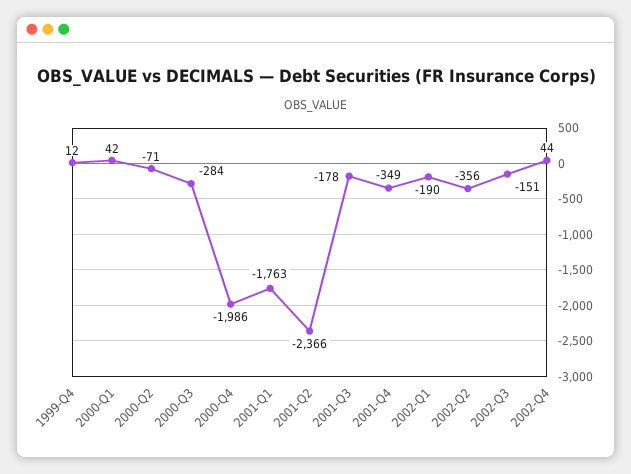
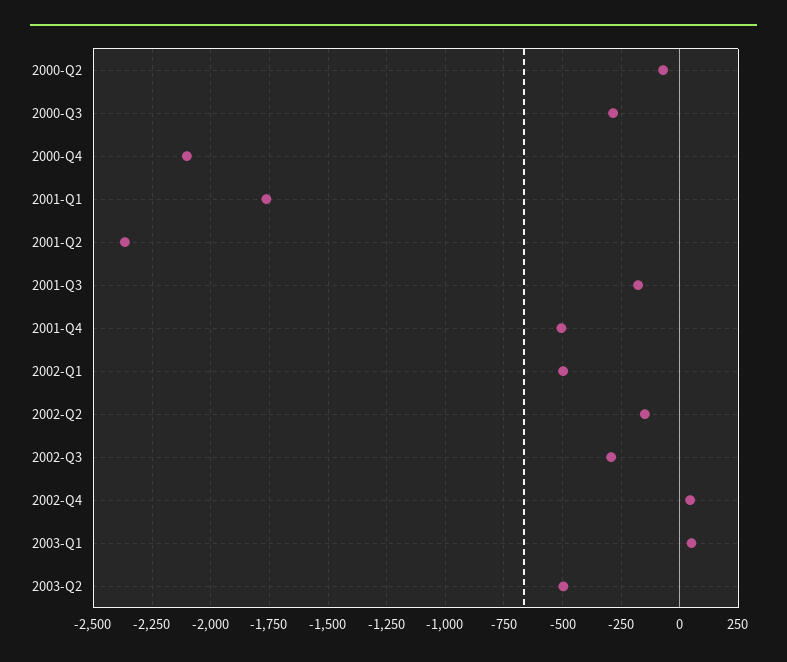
1999-Q4: 12 -> none
2000-Q1: 42 -> none
2000-Q4: -1986 -> -2100
2001-Q4: -349 -> -500
2002-Q1: -190 -> -500
2002-Q2: -356 -> -150
2002-Q3: -151 -> -300
2003-Q1: none -> 50
2003-Q2: none -> -500

